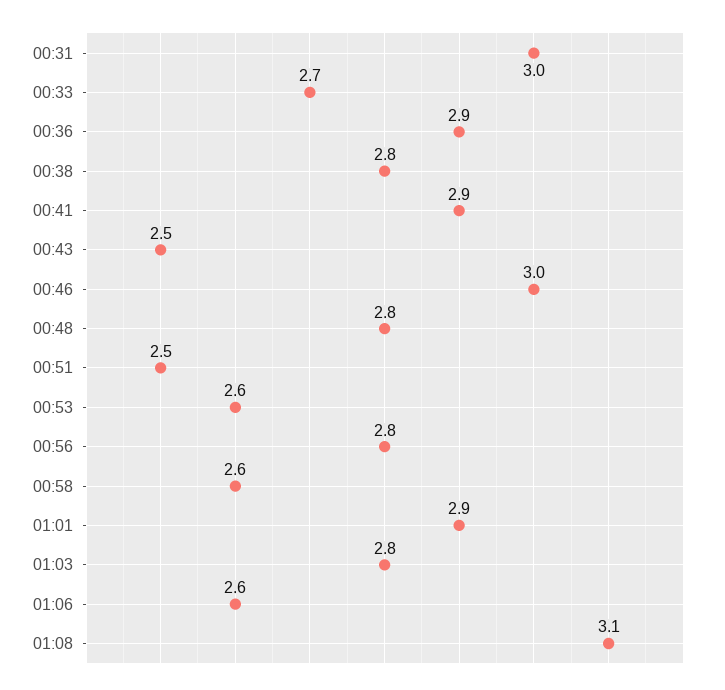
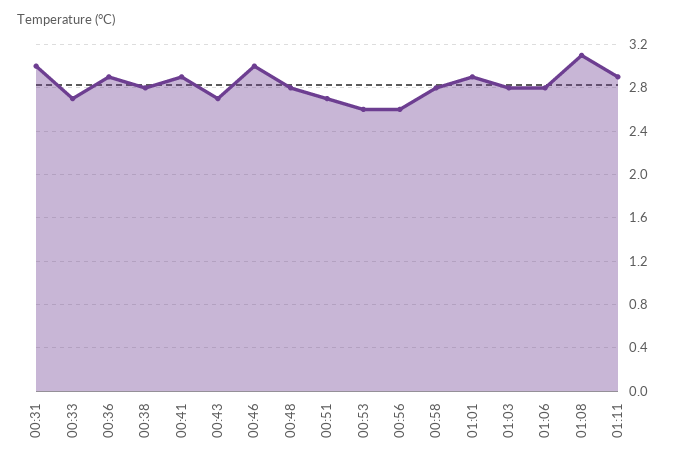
00:43: 2.5 -> 2.7
00:51: 2.5 -> 2.7
00:56: 2.8 -> 2.6
00:58: 2.6 -> 2.8
01:06: 2.6 -> 2.8
01:11: none -> 2.9

